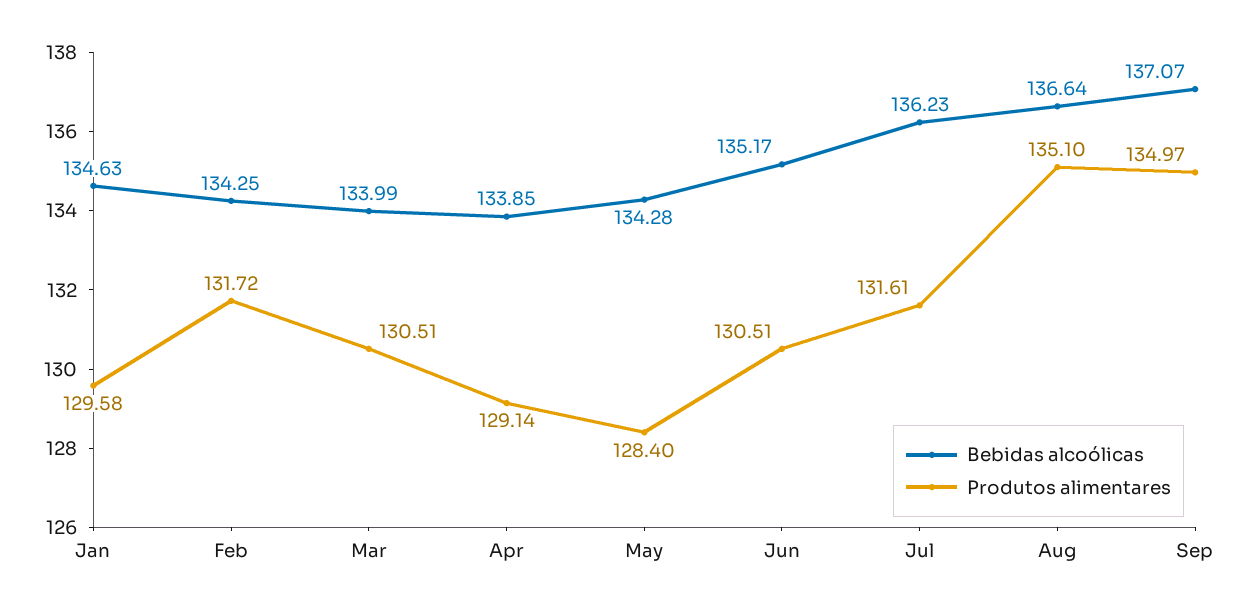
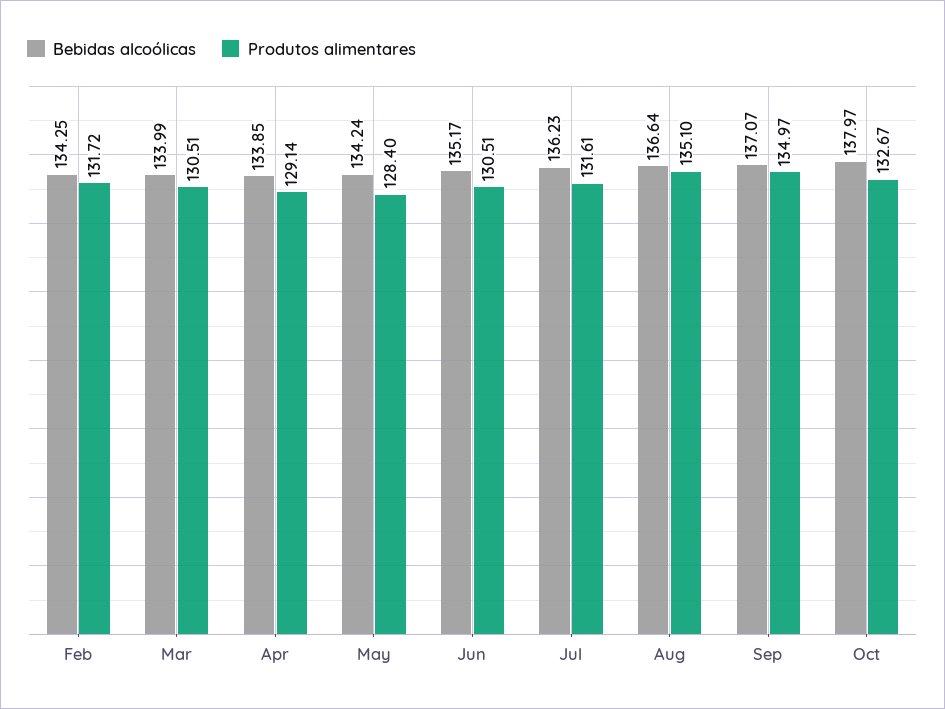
Bebidas alcoólicas, Jan: 134.63 -> none
Produtos alimentares, Jan: 129.58 -> none
Bebidas alcoólicas, May: 134.28 -> 134.24
Bebidas alcoólicas, Oct: none -> 137.97
Produtos alimentares, Oct: none -> 132.67

